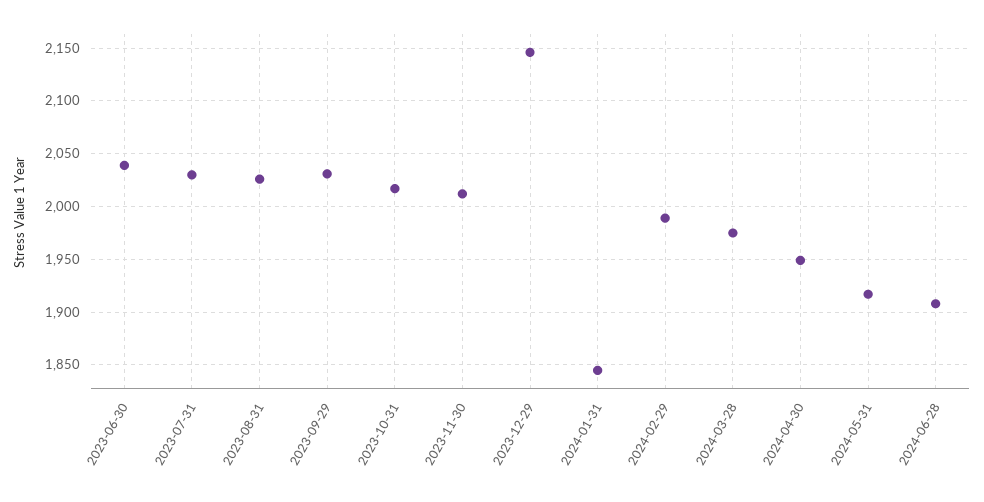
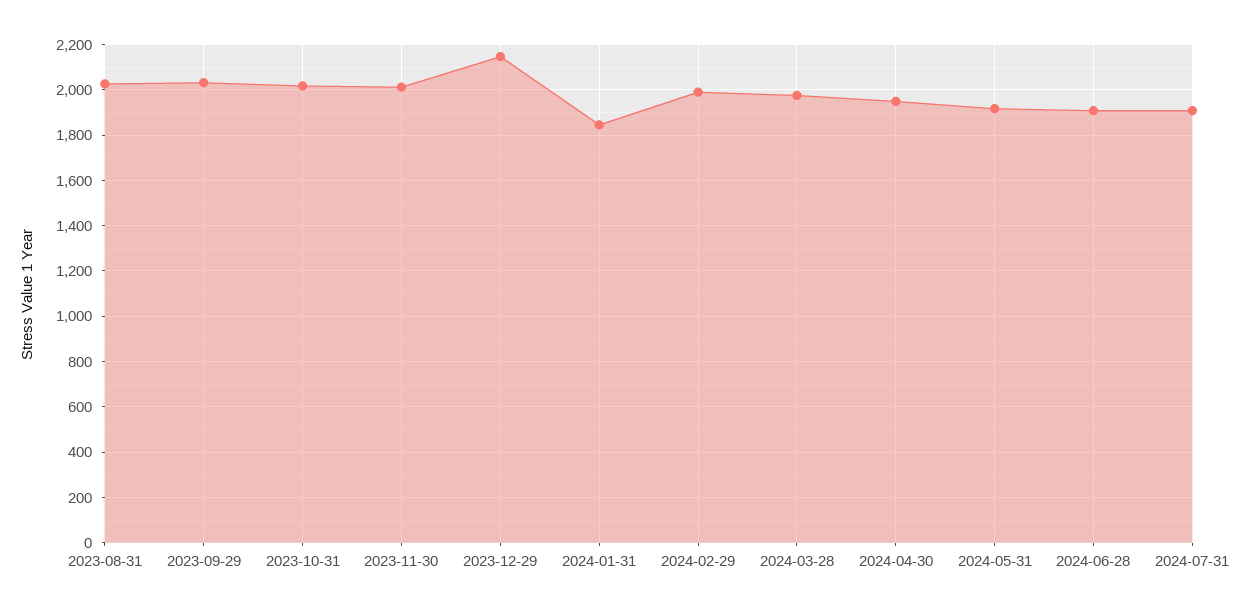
2023-06-30: 2040 -> none
2023-07-31: 2030 -> none
2024-07-31: none -> 1900

